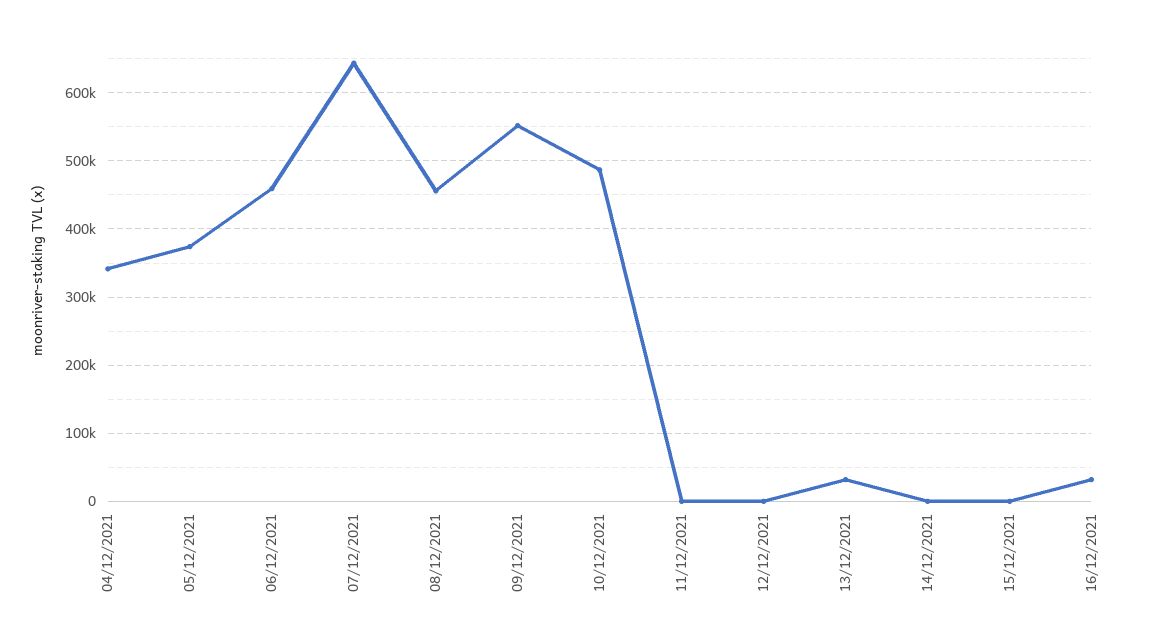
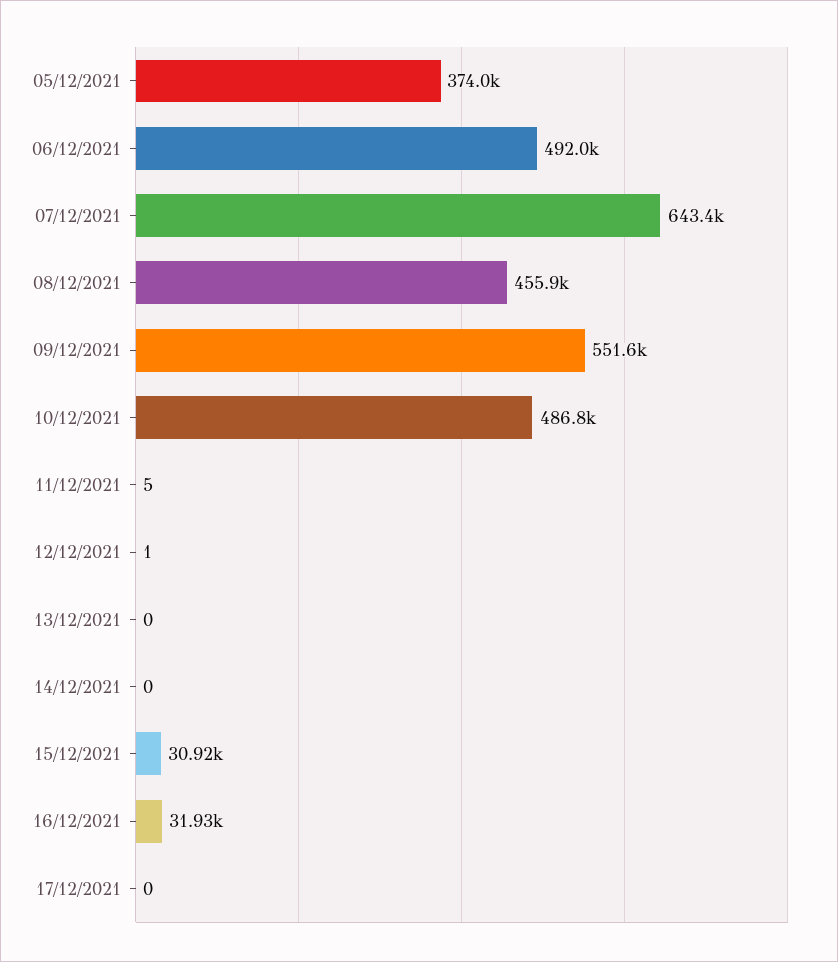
04/12/2021: 340000 -> none
06/12/2021: 460000 -> 492000
13/12/2021: 30000 -> 0
15/12/2021: 0 -> 30920
17/12/2021: none -> 0

